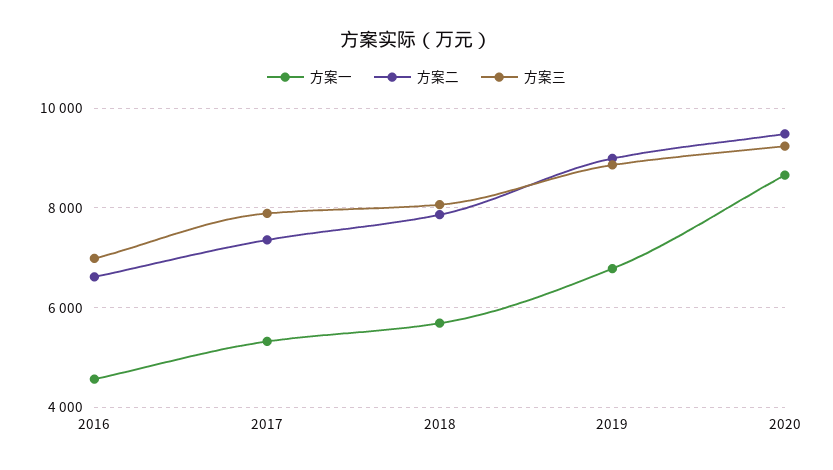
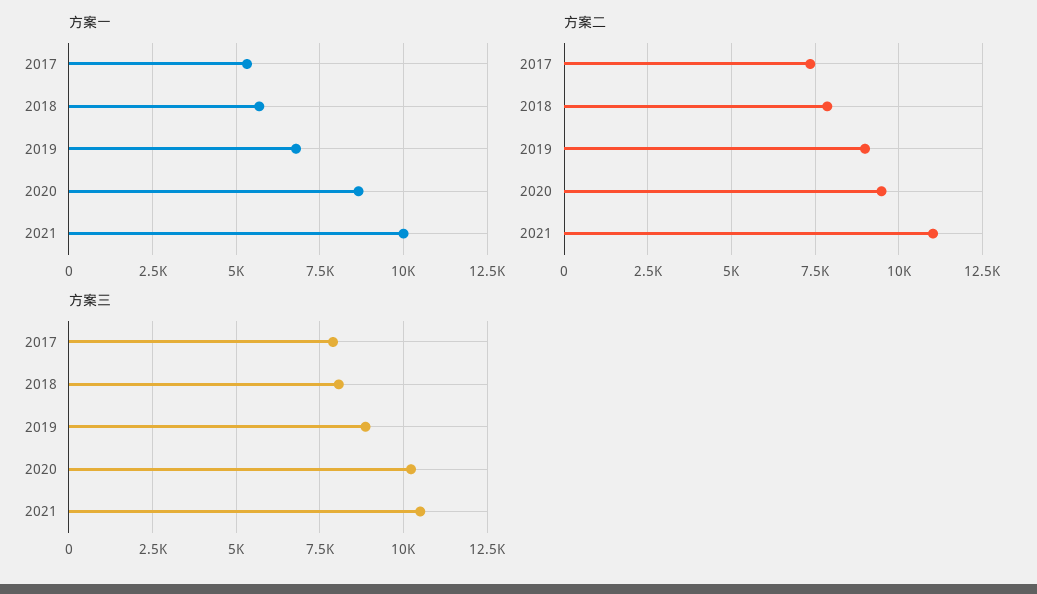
方案一, 2016: 4600 -> none
方案二, 2016: 6600 -> none
方案三, 2016: 7000 -> none
方案三, 2020: 9200 -> 10250
方案一, 2021: none -> 10000
方案二, 2021: none -> 11000
方案三, 2021: none -> 10500

